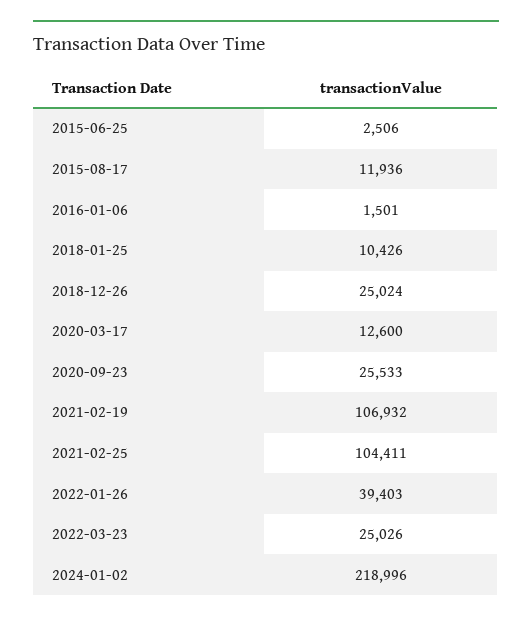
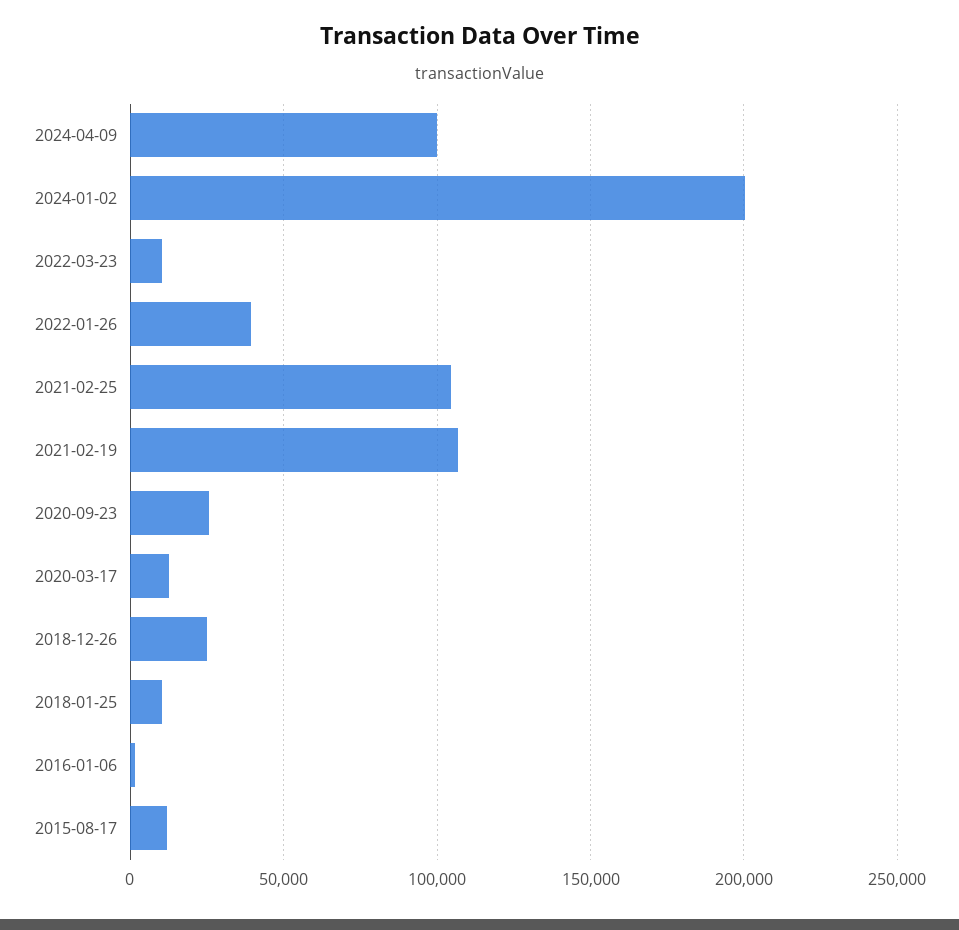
2015-06-25: 2506 -> none
2022-03-23: 25026 -> 10000
2024-01-02: 218996 -> 200000
2024-04-09: none -> 100000

